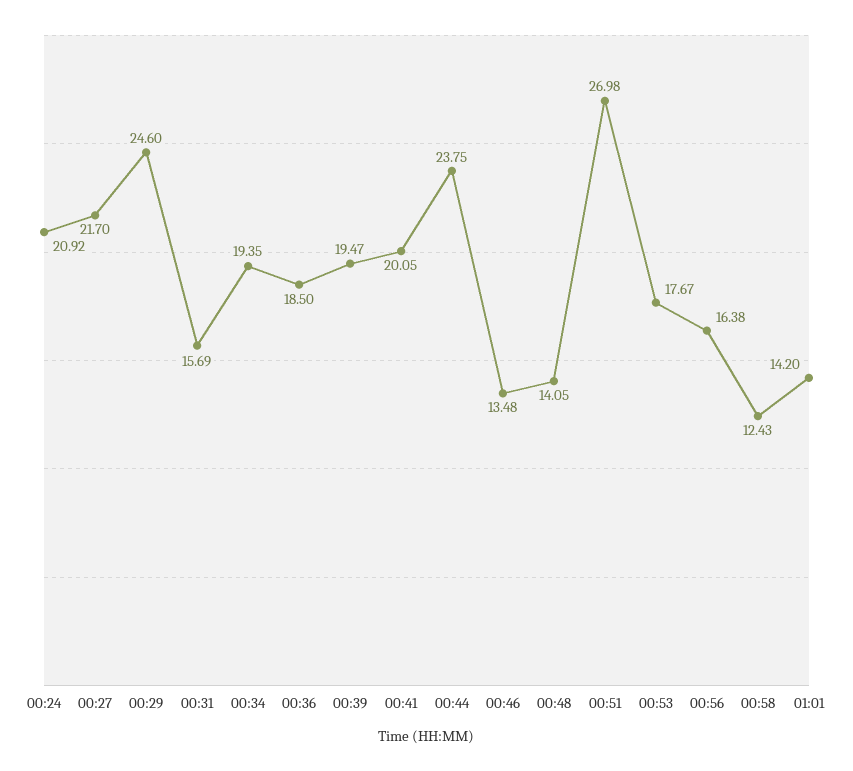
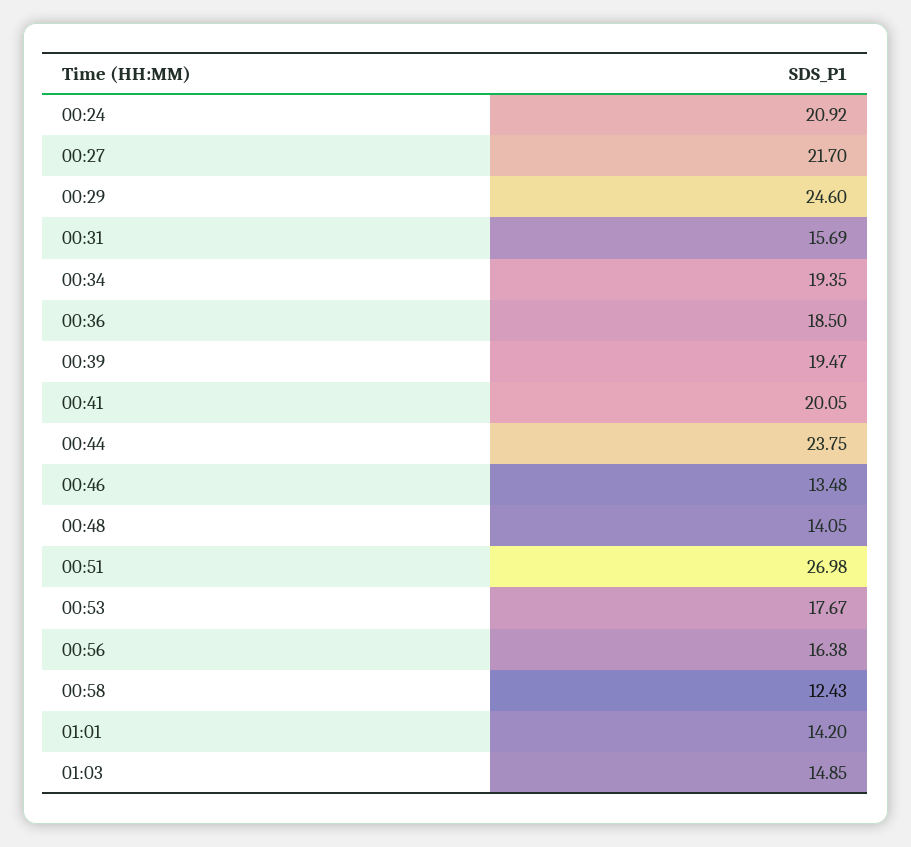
01:03: none -> 14.85

